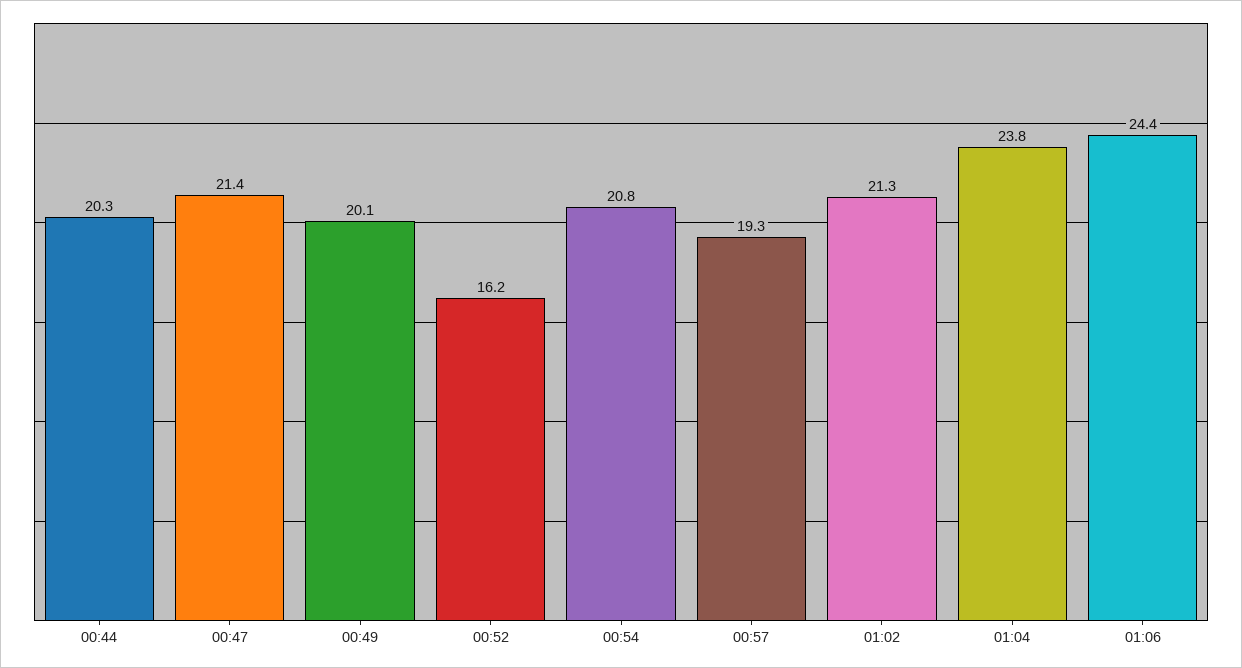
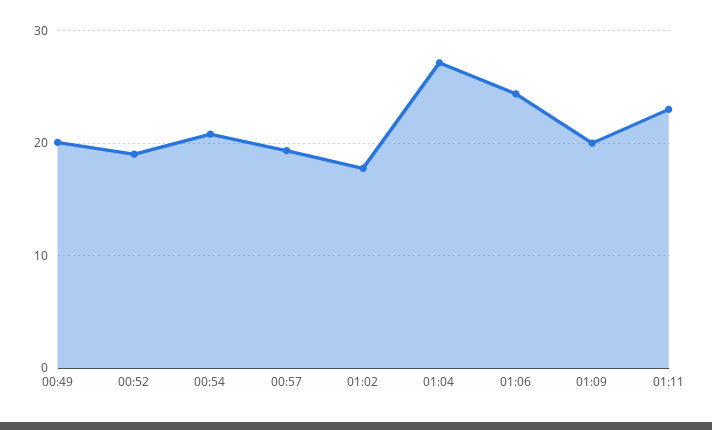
00:44: 20.3 -> none
00:47: 21.4 -> none
00:52: 16.2 -> 19
01:02: 21.3 -> 18
01:04: 23.8 -> 27
01:09: none -> 20
01:11: none -> 23

